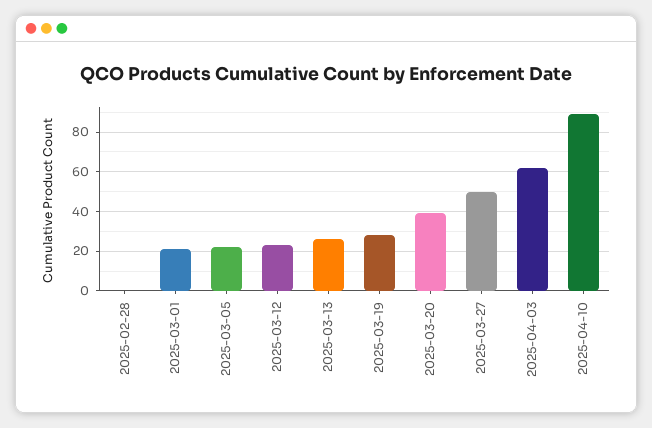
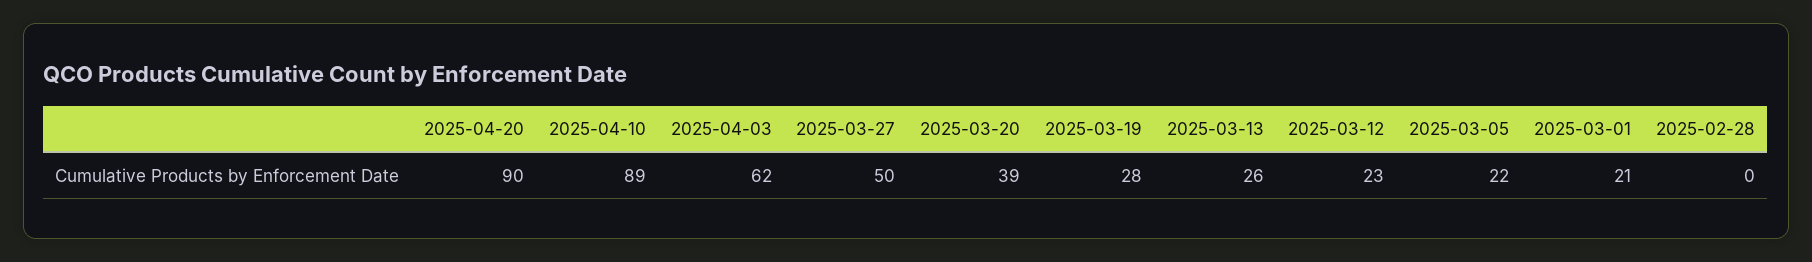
2025-04-20: none -> 90

